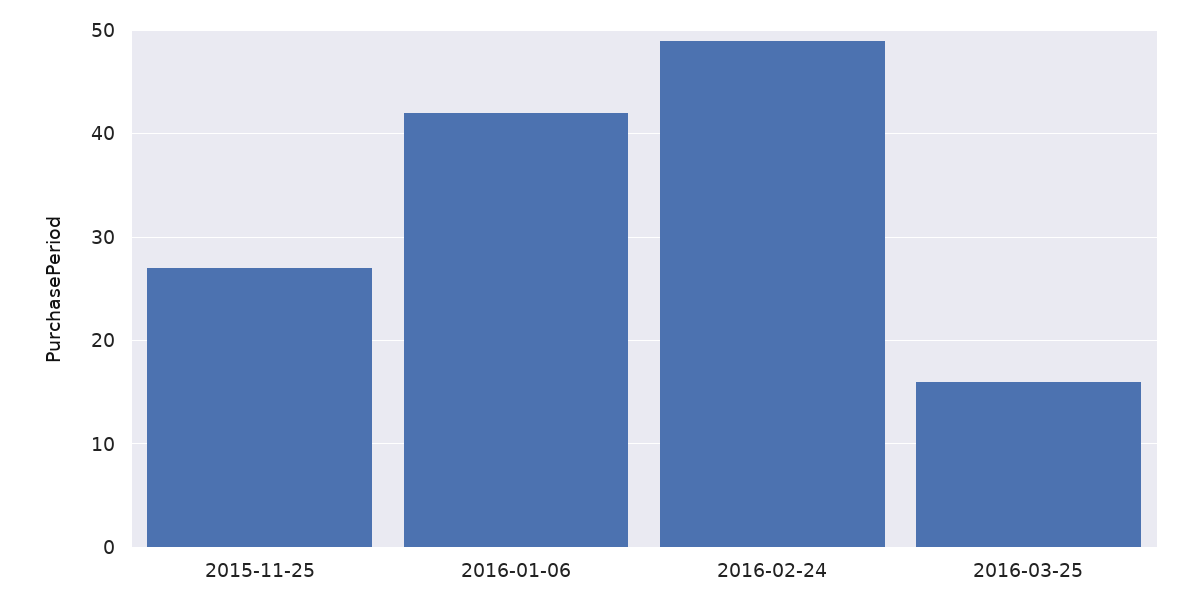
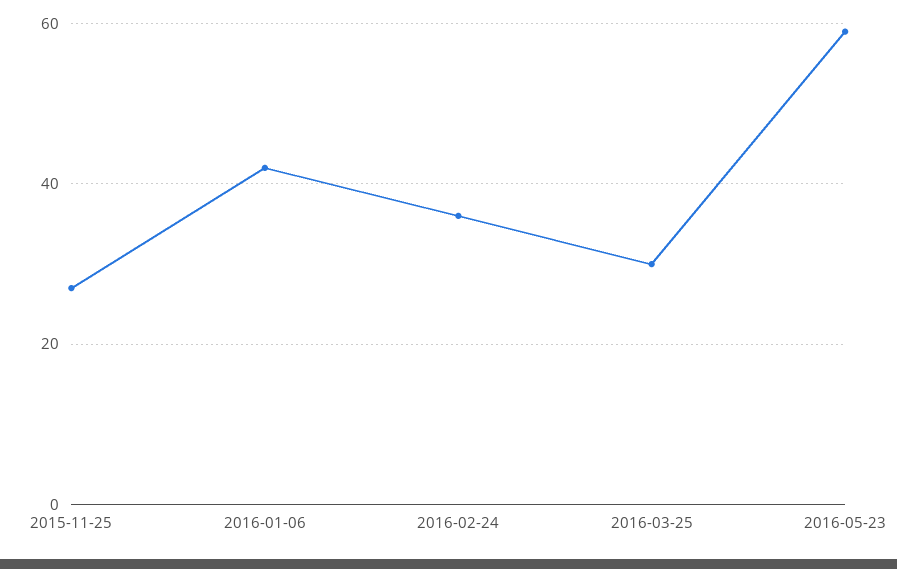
2016-02-24: 49 -> 35
2016-03-25: 16 -> 30
2016-05-23: none -> 60

